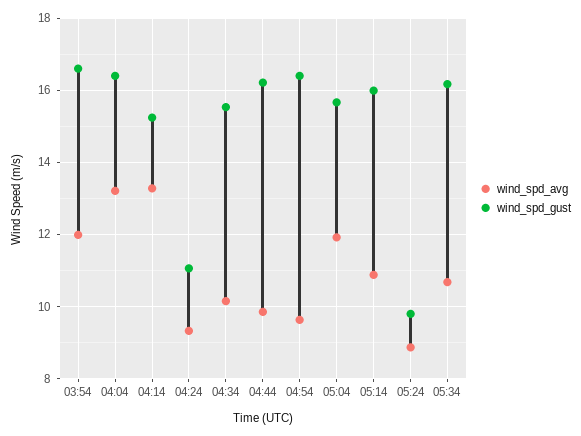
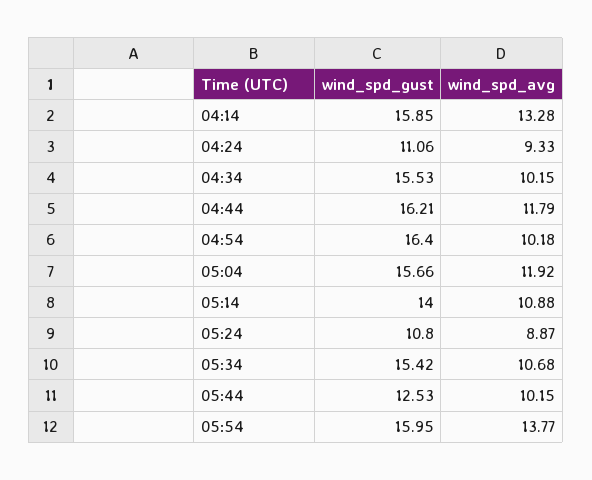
wind_spd_avg, 03:54: 12 -> none
wind_spd_gust, 03:54: 16.6 -> none
wind_spd_avg, 04:04: 13.2 -> none
wind_spd_gust, 04:04: 16.4 -> none
wind_spd_gust, 04:14: 15.2 -> 15.85
wind_spd_avg, 04:44: 9.8 -> 11.79
wind_spd_avg, 04:54: 9.6 -> 10.18
wind_spd_gust, 05:14: 16 -> 14
wind_spd_gust, 05:24: 9.8 -> 10.8
wind_spd_gust, 05:34: 16.2 -> 15.42
wind_spd_gust, 05:44: none -> 12.53
wind_spd_avg, 05:44: none -> 10.15
wind_spd_gust, 05:54: none -> 15.95
wind_spd_avg, 05:54: none -> 13.77

